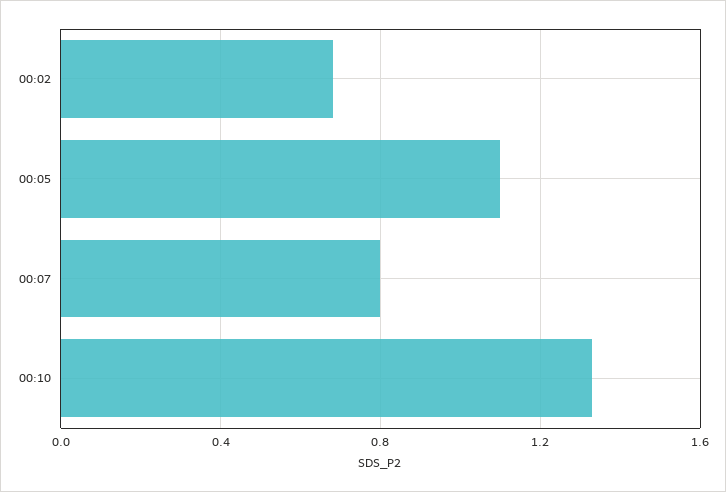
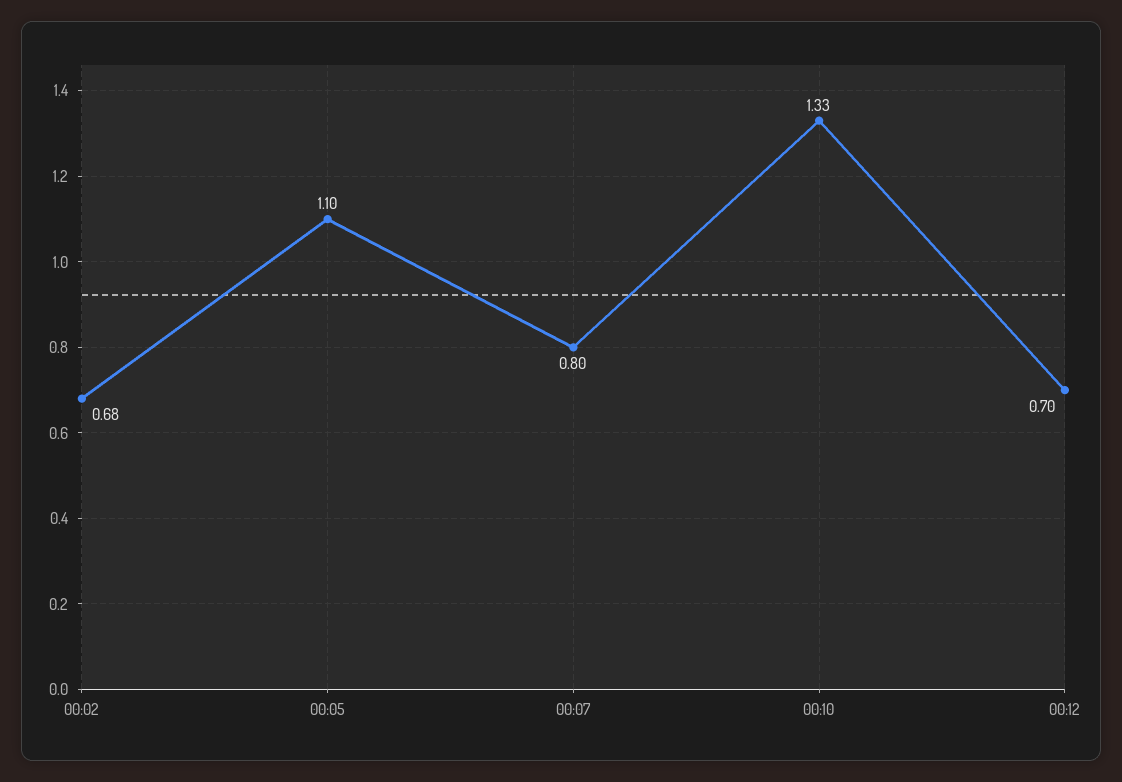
00:12: none -> 0.7

